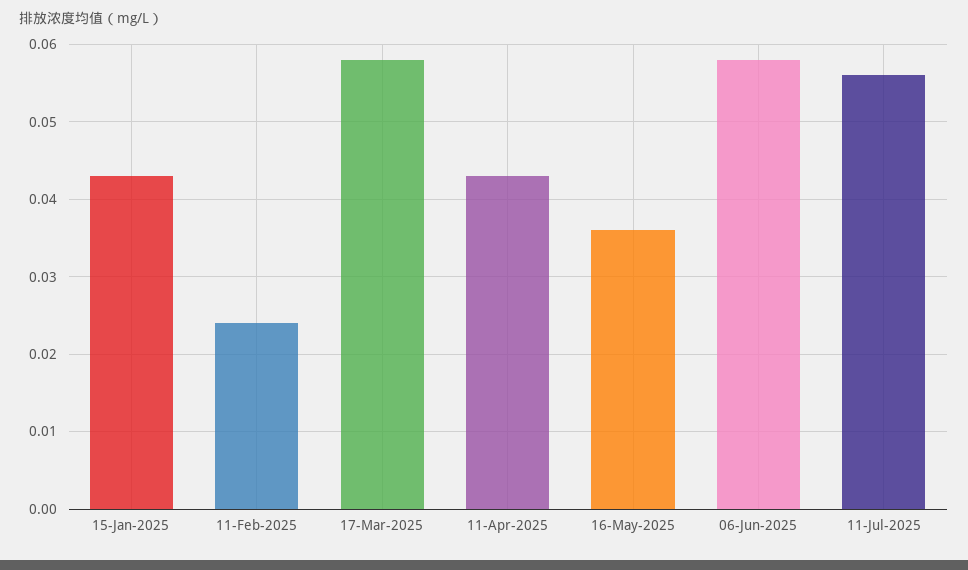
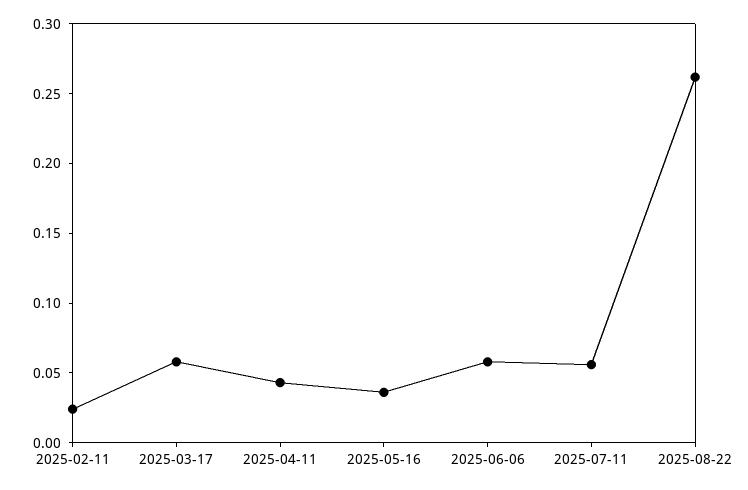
15-Jan-2025: 0.043 -> none
2025-08-22: none -> 0.26

